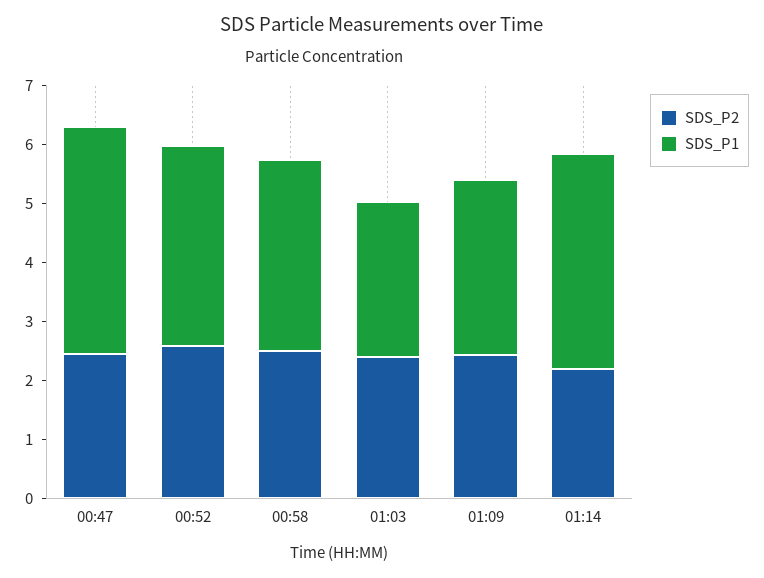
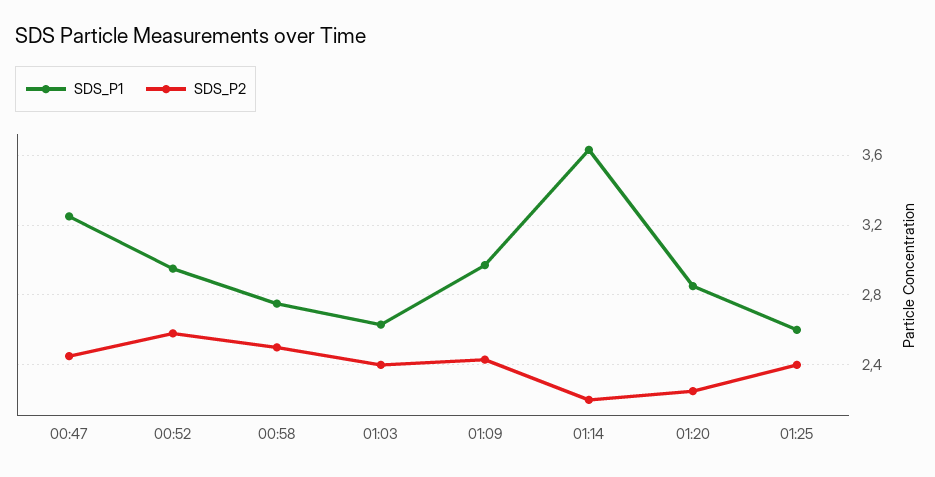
SDS_P1, 00:47: 3.8 -> 3.25
SDS_P1, 00:52: 3.4 -> 2.95
SDS_P1, 00:58: 3.2 -> 2.75
SDS_P1, 01:20: none -> 2.85
SDS_P2, 01:20: none -> 2.25
SDS_P1, 01:25: none -> 2.6
SDS_P2, 01:25: none -> 2.4

